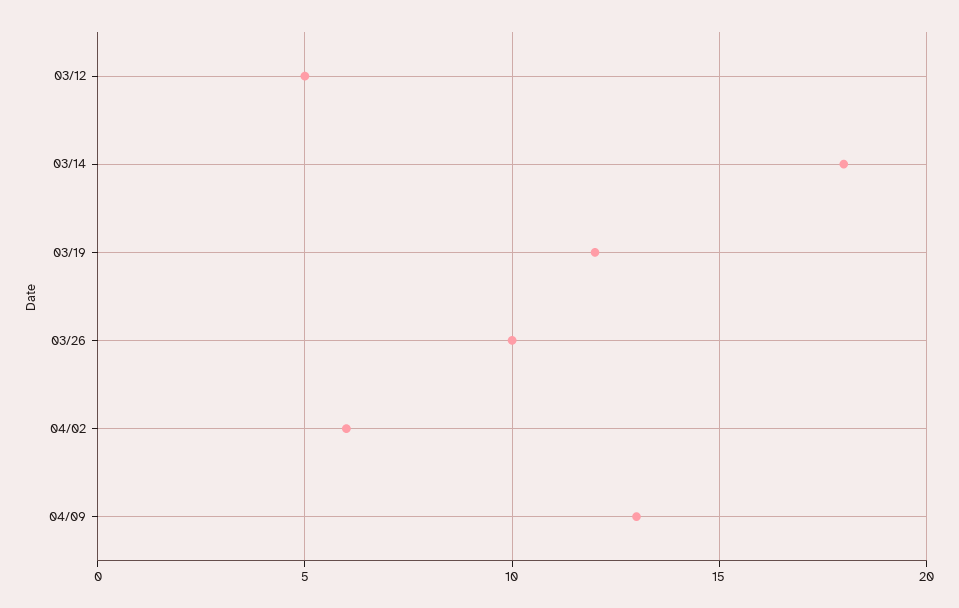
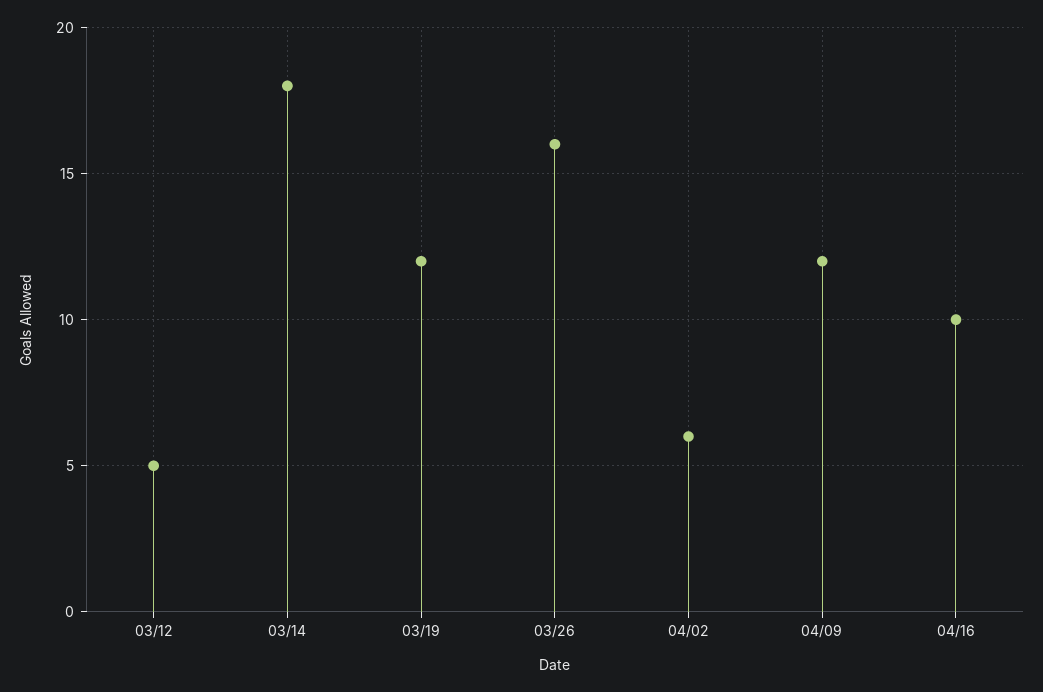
03/26: 10 -> 16
04/09: 13 -> 12
04/16: none -> 10

